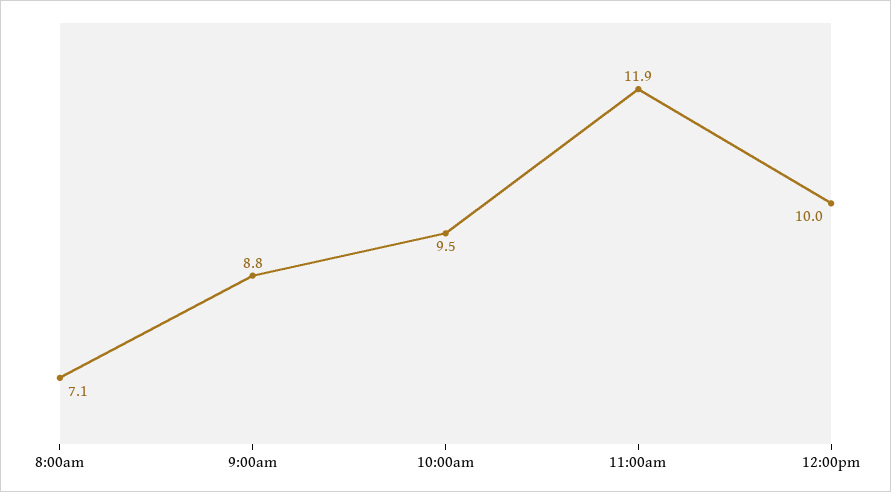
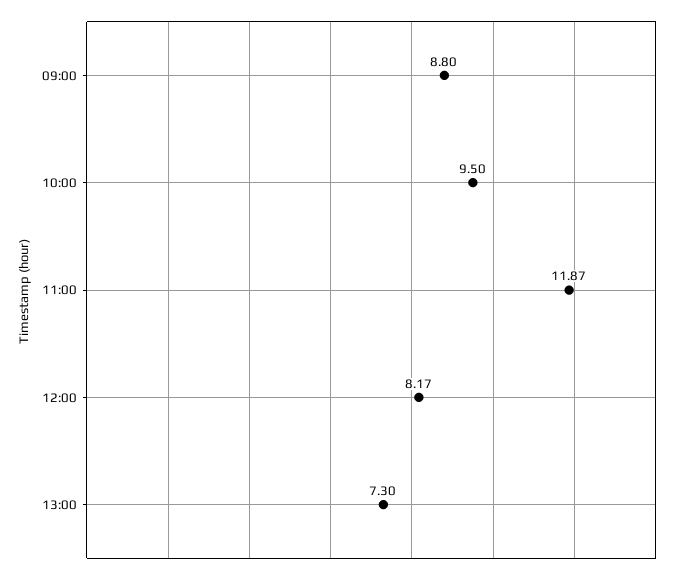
8:00am: 7.1 -> none
12:00pm: 10 -> 8.17
13:00: none -> 7.3

